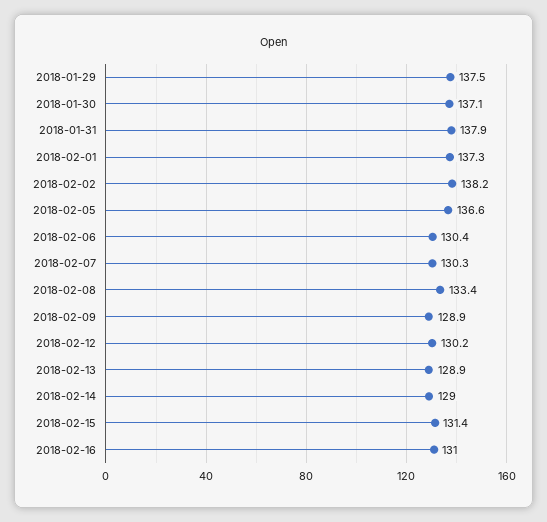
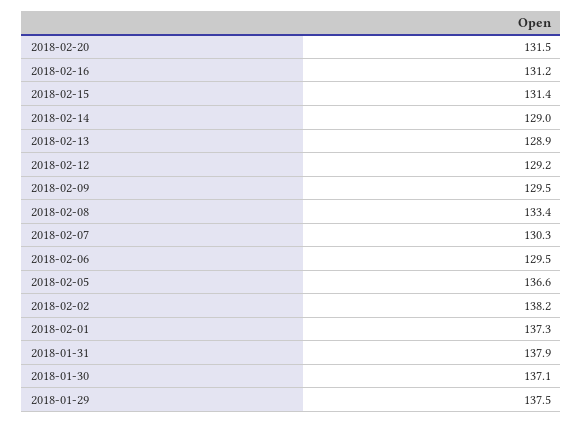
2018-02-06: 130.4 -> 129.5
2018-02-09: 128.9 -> 129.5
2018-02-12: 130.2 -> 129.2
2018-02-16: 131 -> 131.2
2018-02-20: none -> 131.5

